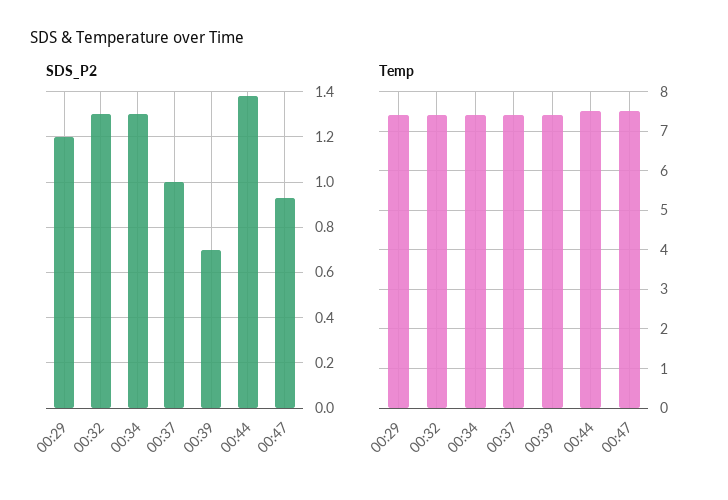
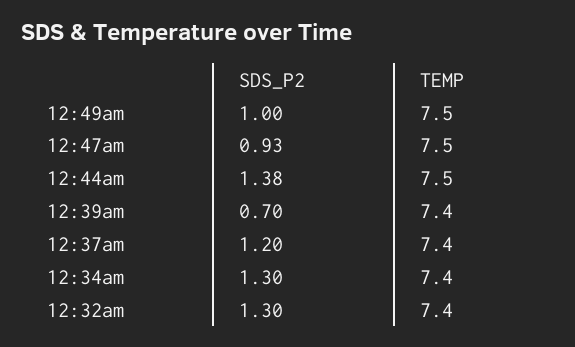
SDS_P2, 00:29: 1.2 -> none
SDS_P2, 00:37: 1 -> 1.2
Temp, 00:29: 7.5 -> none
SDS_P2, 12:49am: none -> 1
Temp, 12:49am: none -> 7.5

